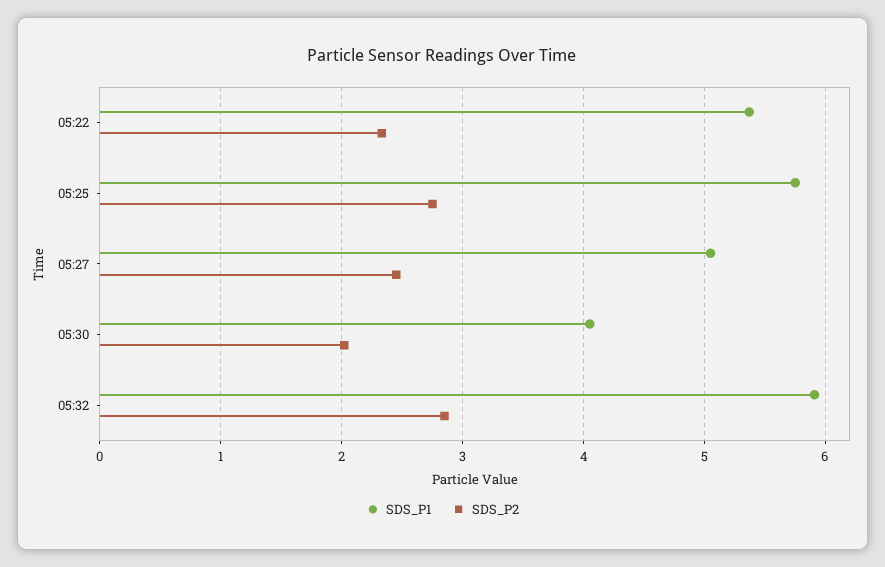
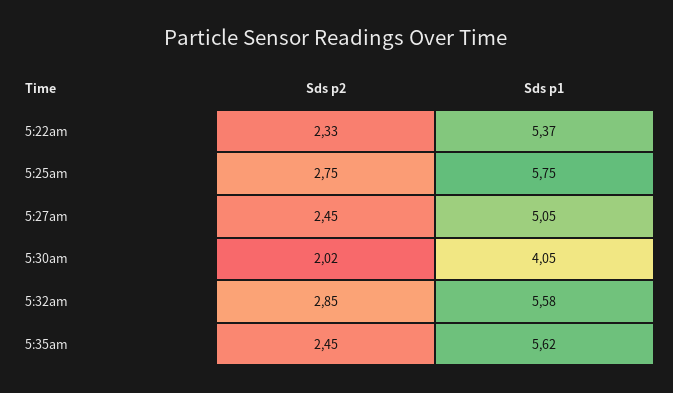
SDS_P1, 05:32: 5.9 -> 5.58
SDS_P2, 5:35am: none -> 2.45
SDS_P1, 5:35am: none -> 5.62

